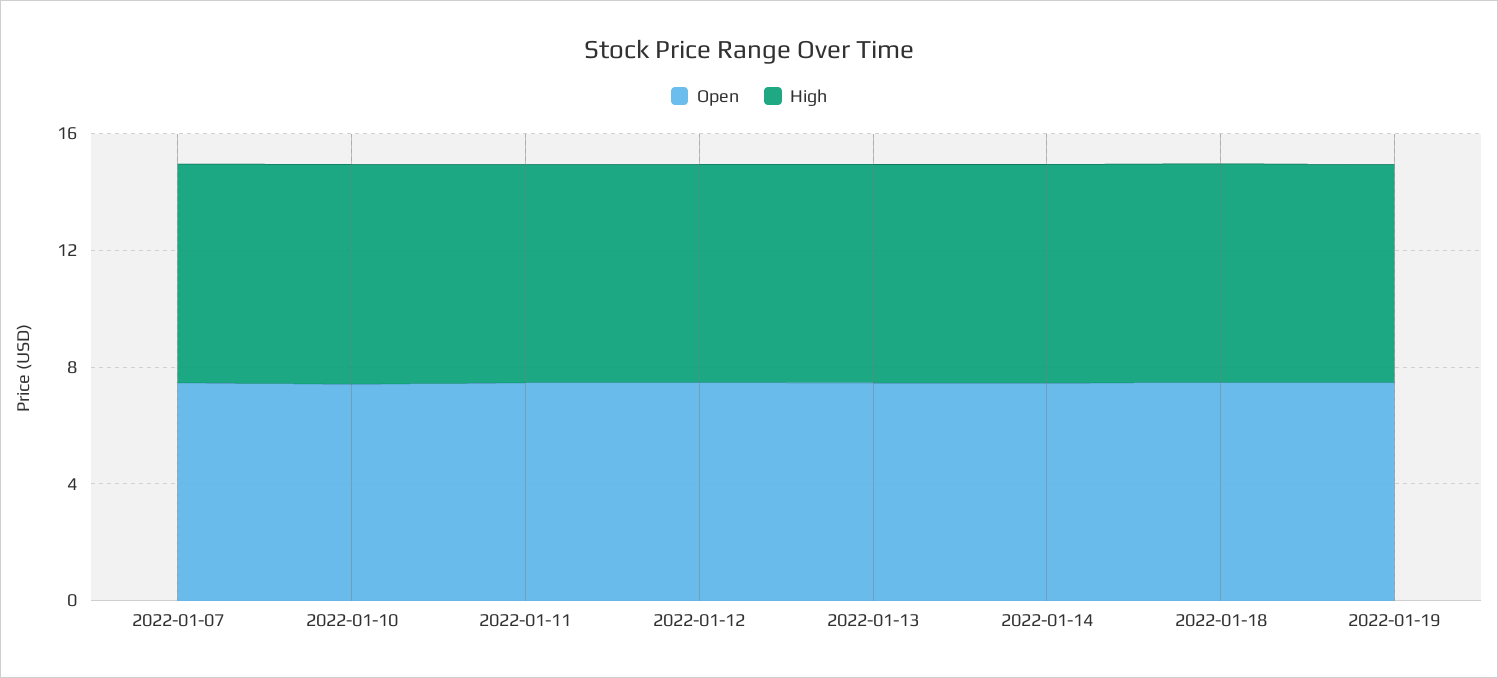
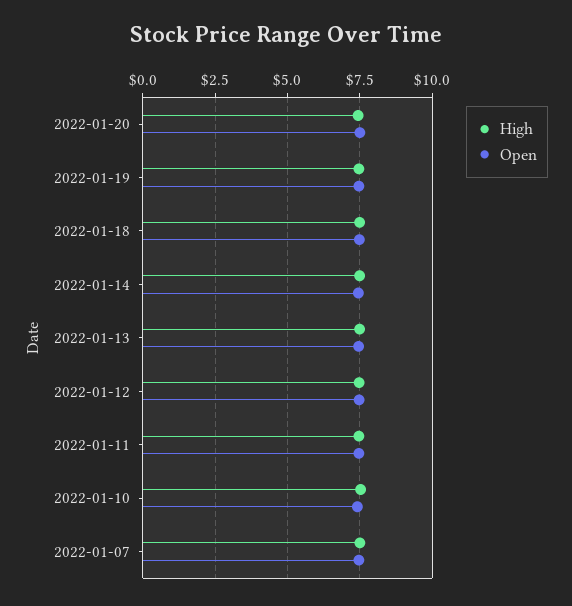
High, 2022-01-20: none -> 7.5
Open, 2022-01-20: none -> 7.5

